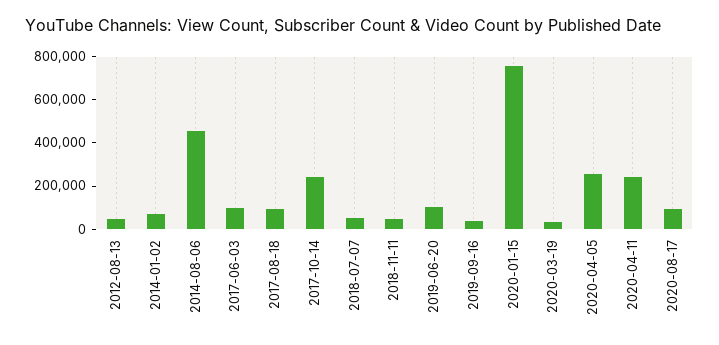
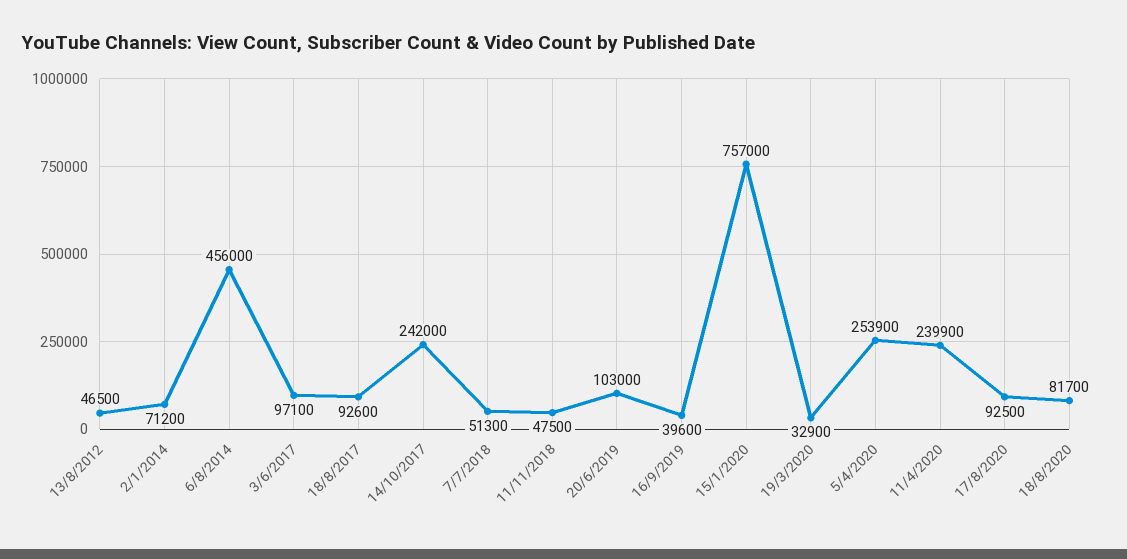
18/8/2020: none -> 81700

